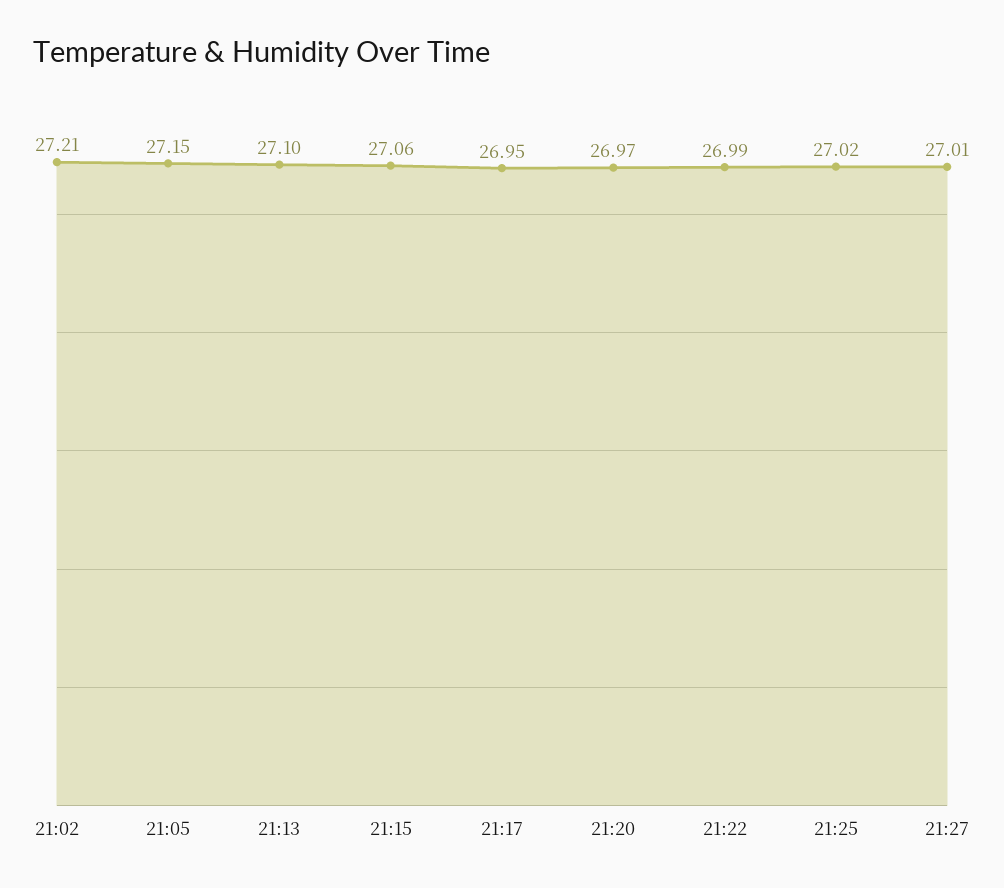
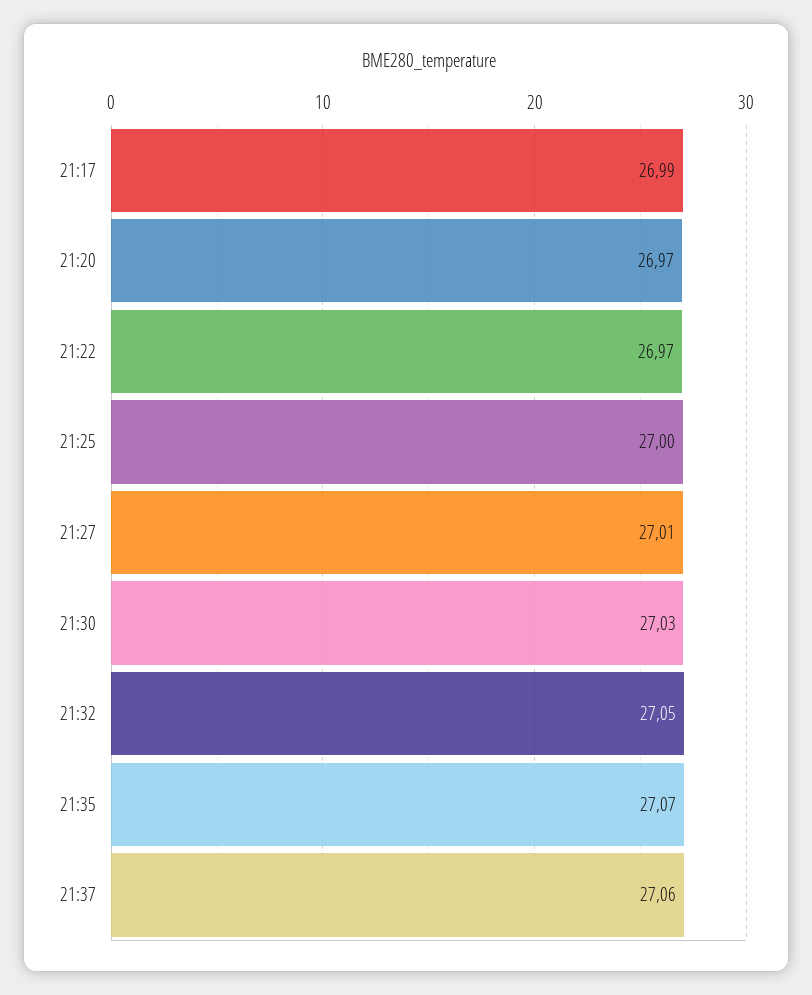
21:02: 27.21 -> none
21:05: 27.15 -> none
21:13: 27.1 -> none
21:15: 27.06 -> none
21:17: 26.95 -> 26.99
21:22: 26.99 -> 26.97
21:25: 27.02 -> 27
21:30: none -> 27.03
21:32: none -> 27.05
21:35: none -> 27.07
21:37: none -> 27.06

